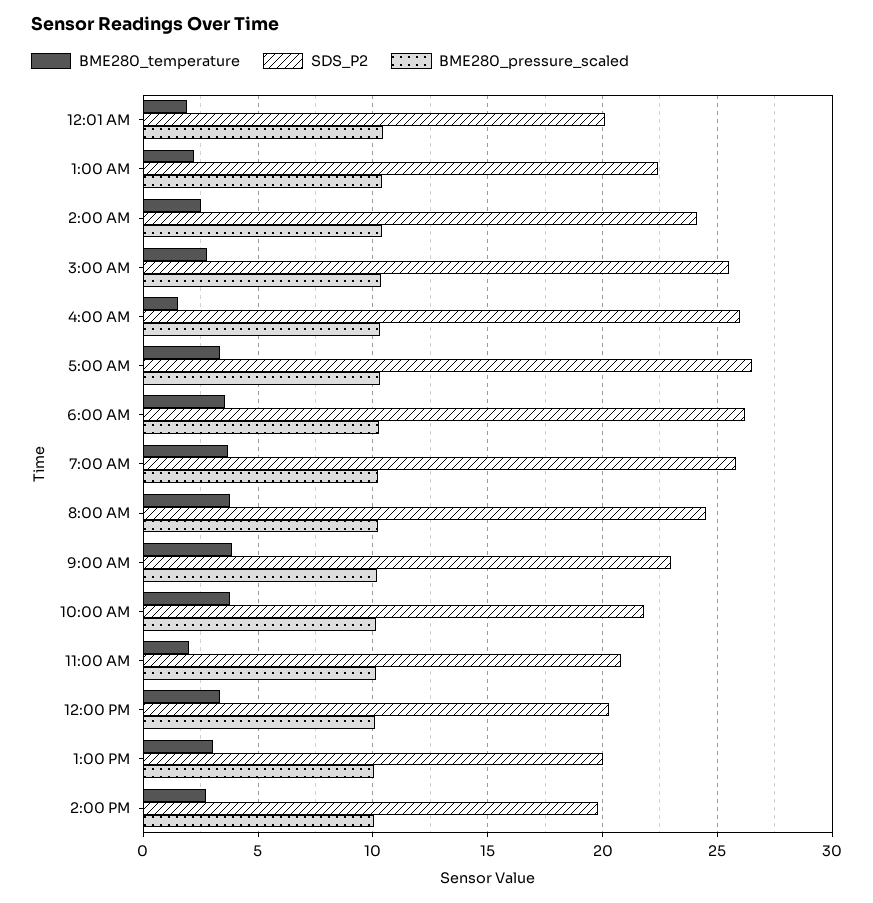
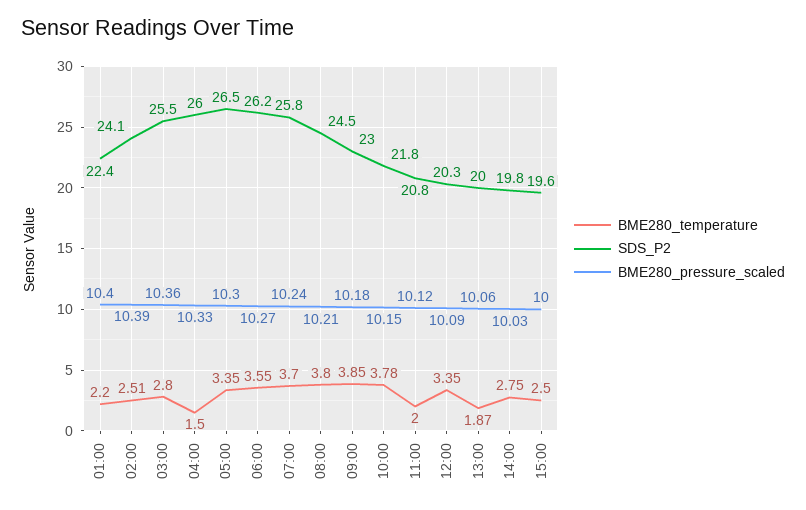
BME280_temperature, 12:01 AM: 2 -> none
SDS_P2, 12:01 AM: 20 -> none
BME280_pressure_scaled, 12:01 AM: 10.5 -> none
BME280_temperature, 1:00 PM: 3 -> 1.87
BME280_temperature, 15:00: none -> 2.5
SDS_P2, 15:00: none -> 19.6
BME280_pressure_scaled, 15:00: none -> 10

